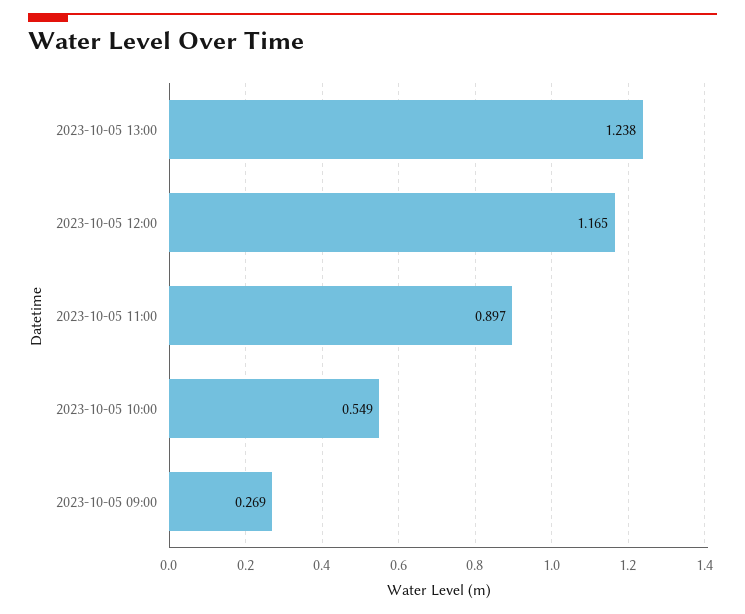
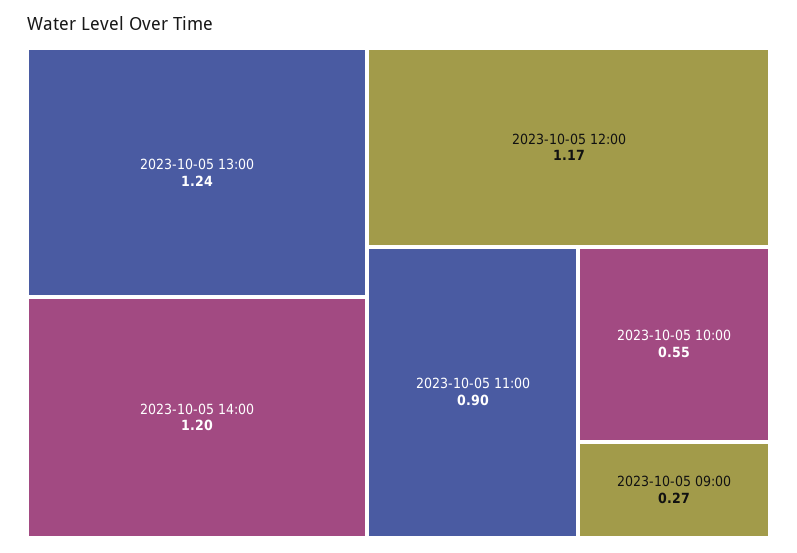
2023-10-05 14:00: none -> 1.2

